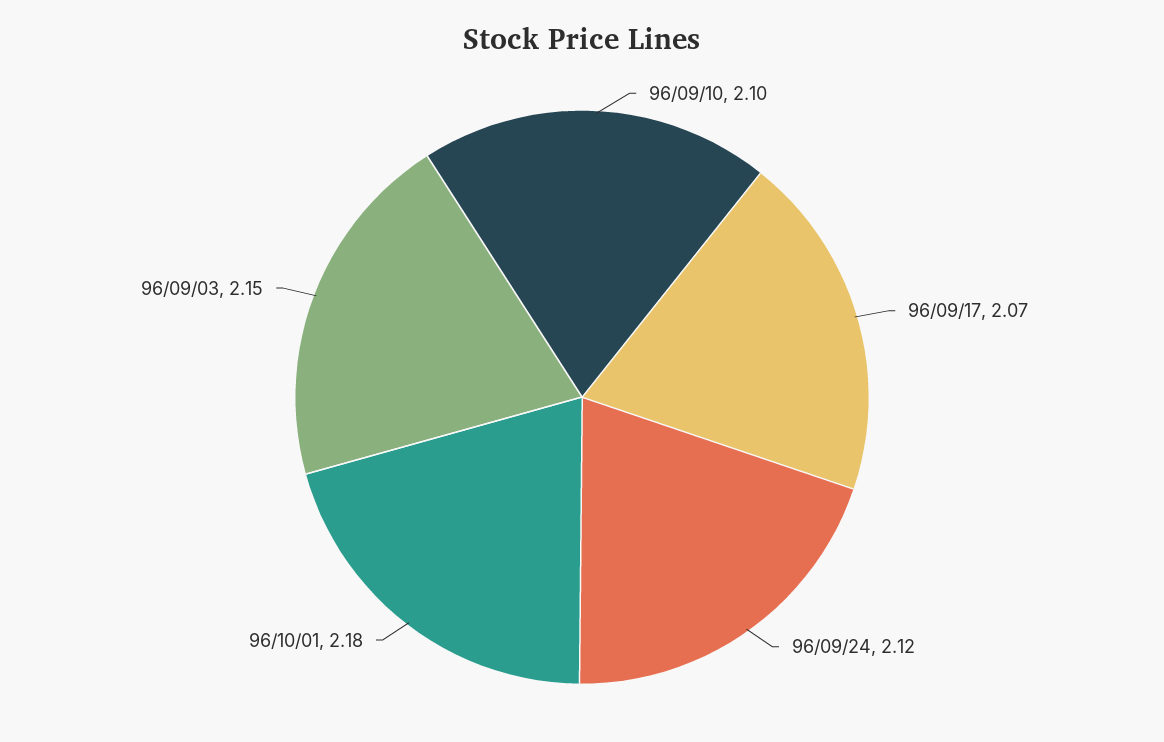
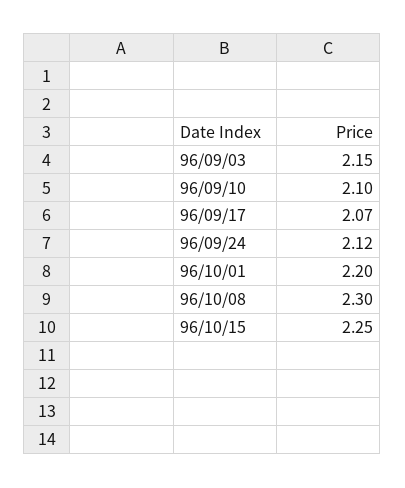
96/10/01: 2.18 -> 2.2
96/10/08: none -> 2.3
96/10/15: none -> 2.25

